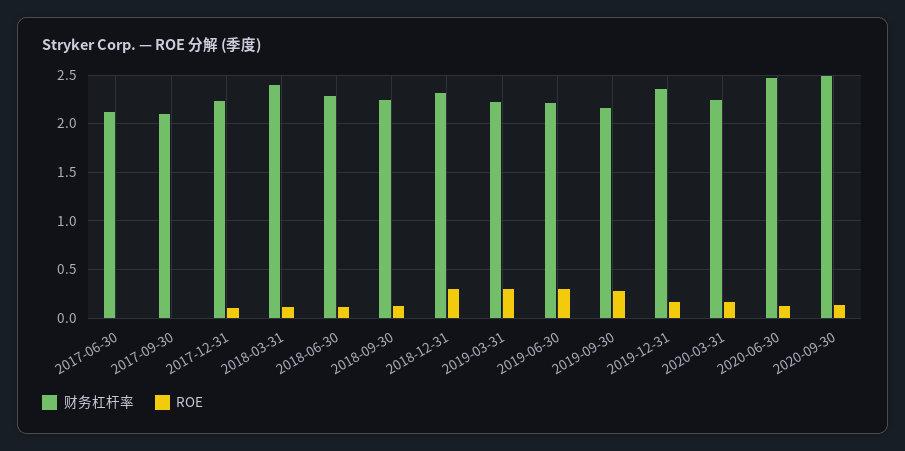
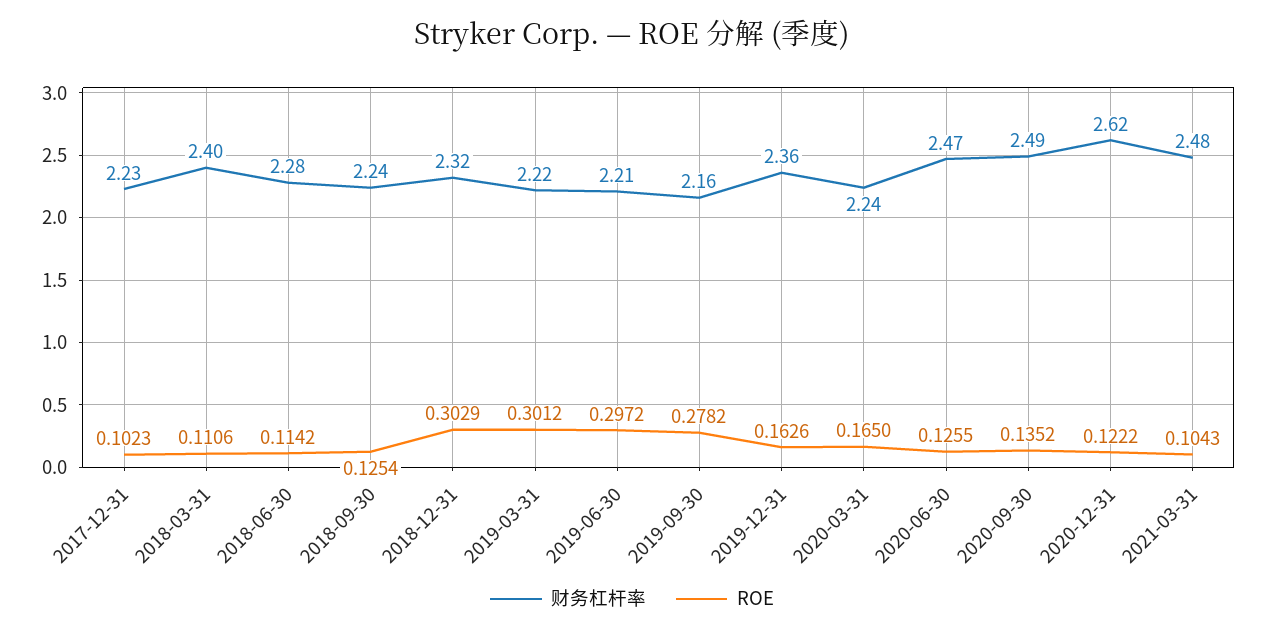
财务杠杆率, 2017-06-30: 2.1 -> none
ROE, 2017-06-30: 0 -> none
财务杠杆率, 2017-09-30: 2.1 -> none
ROE, 2017-09-30: 0 -> none
财务杠杆率, 2020-12-31: none -> 2.62
ROE, 2020-12-31: none -> 0.1222
财务杠杆率, 2021-03-31: none -> 2.48
ROE, 2021-03-31: none -> 0.1043

